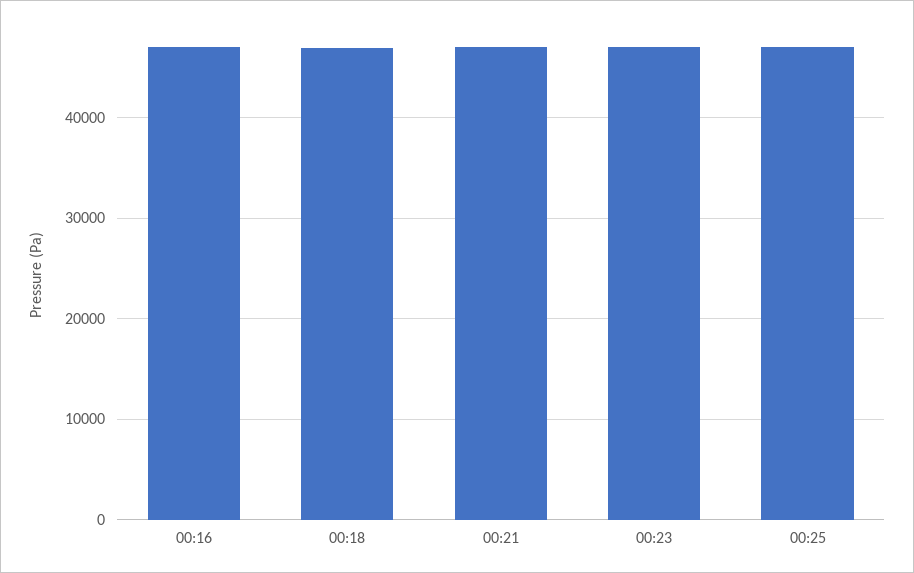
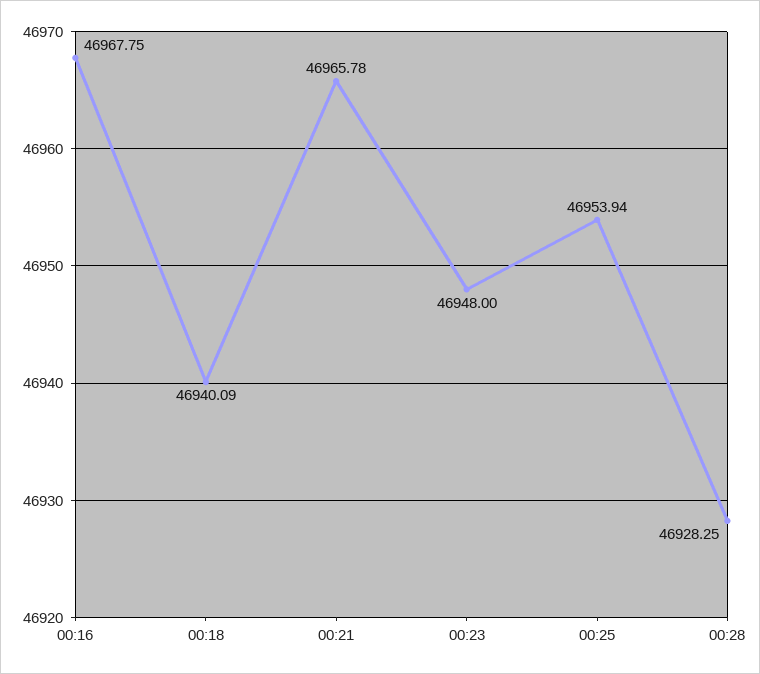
00:28: none -> 46928.25

